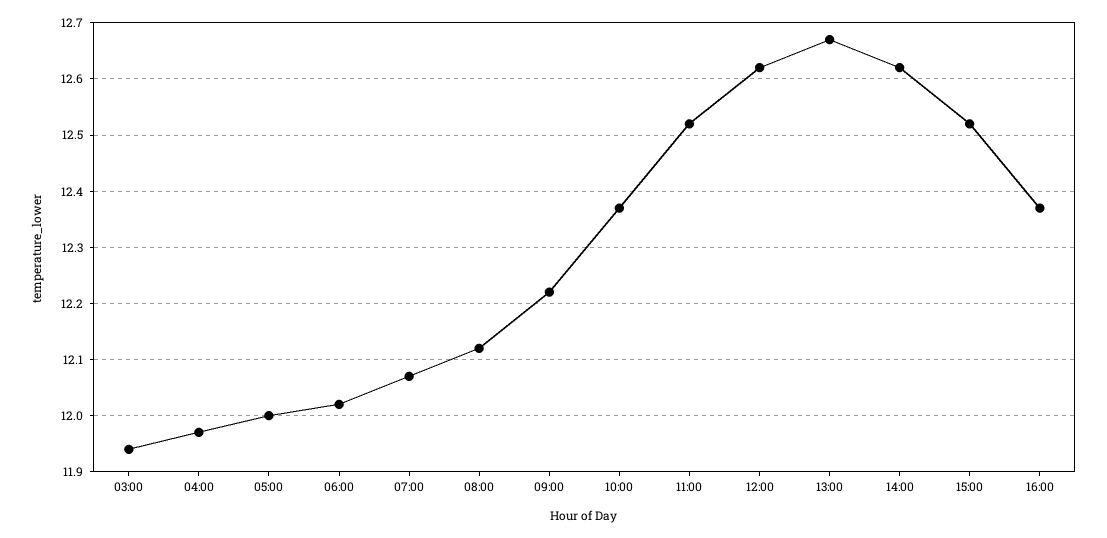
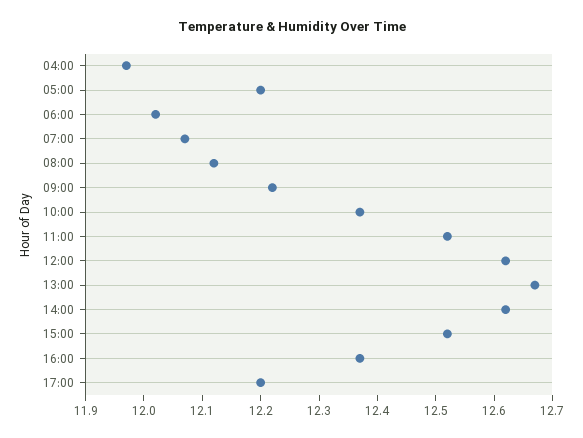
03:00: 11.95 -> none
05:00: 12 -> 12.2
17:00: none -> 12.2

